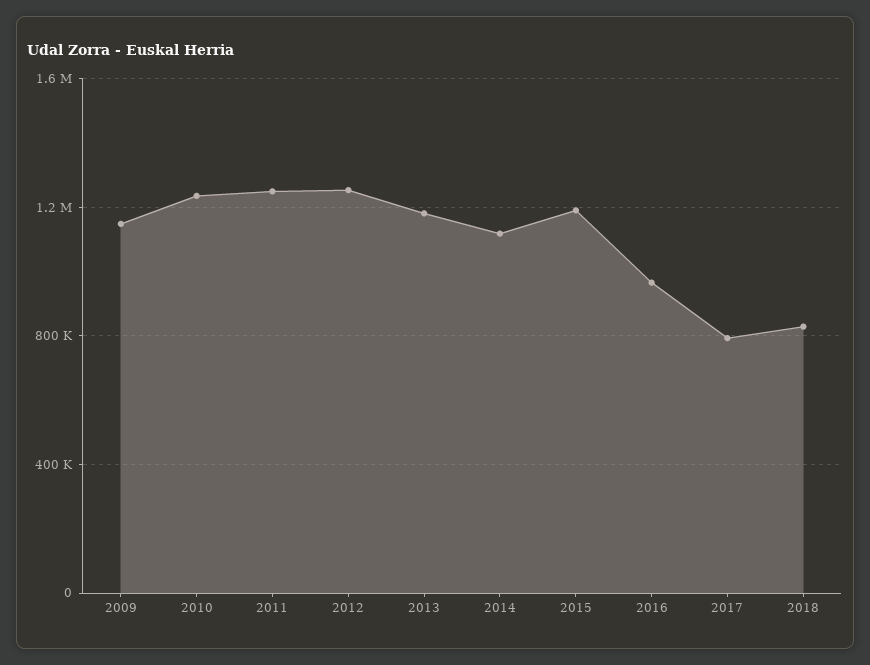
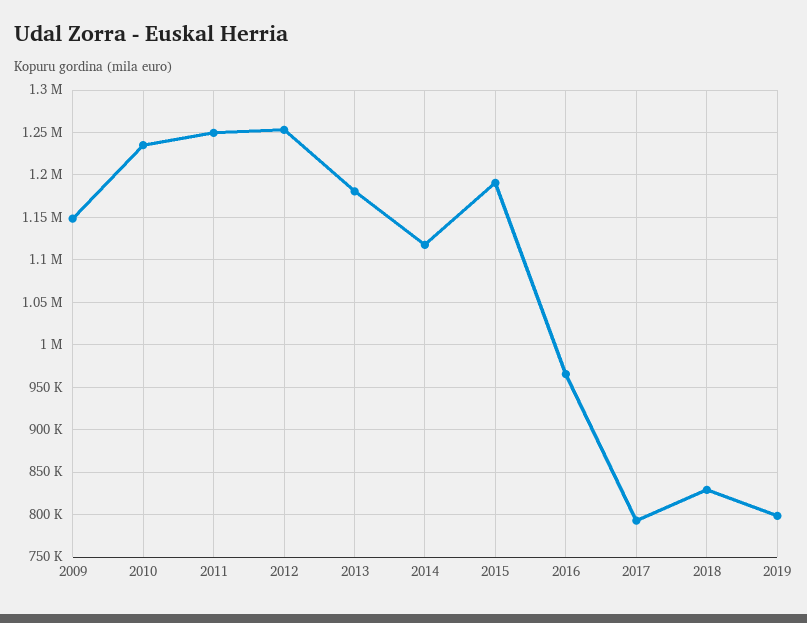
2019: none -> 800000

